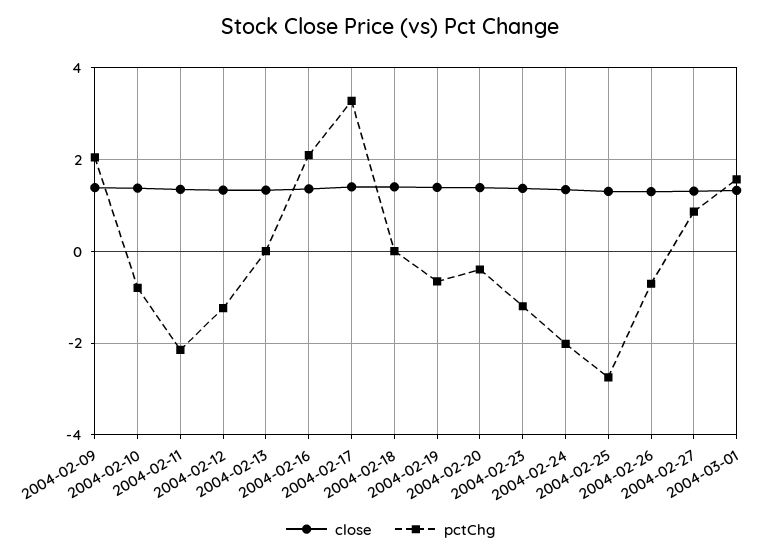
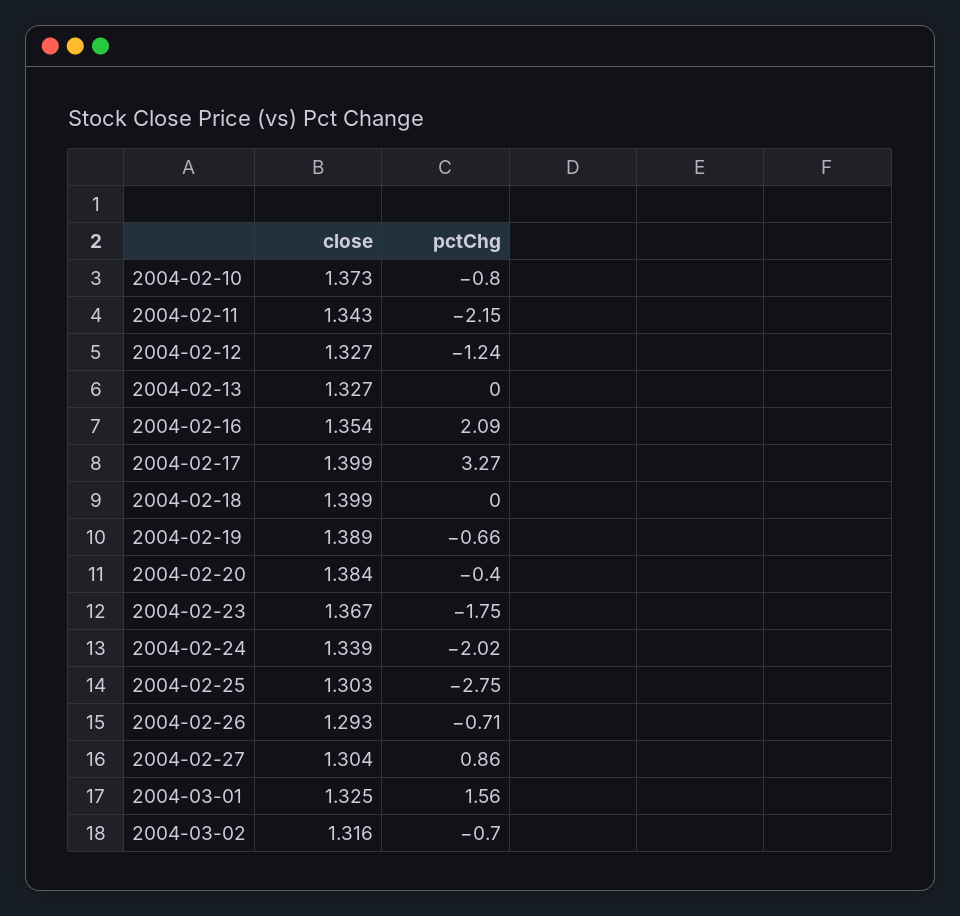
close, 2004-02-09: 1.4 -> none
pctChg, 2004-02-09: 2 -> none
pctChg, 2004-02-23: -1.2 -> -1.75
close, 2004-03-02: none -> 1.316
pctChg, 2004-03-02: none -> -0.7

